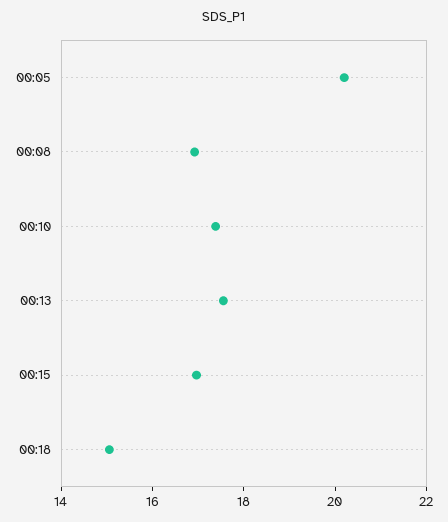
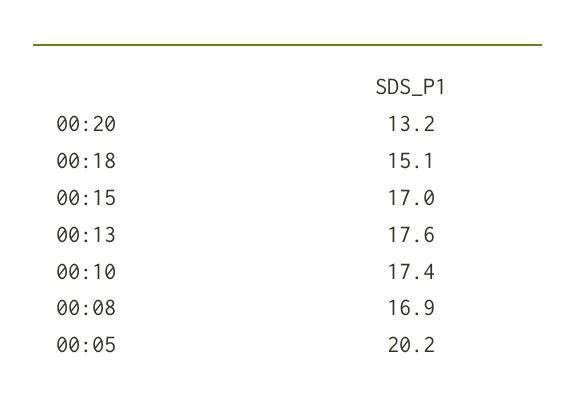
00:20: none -> 13.2

